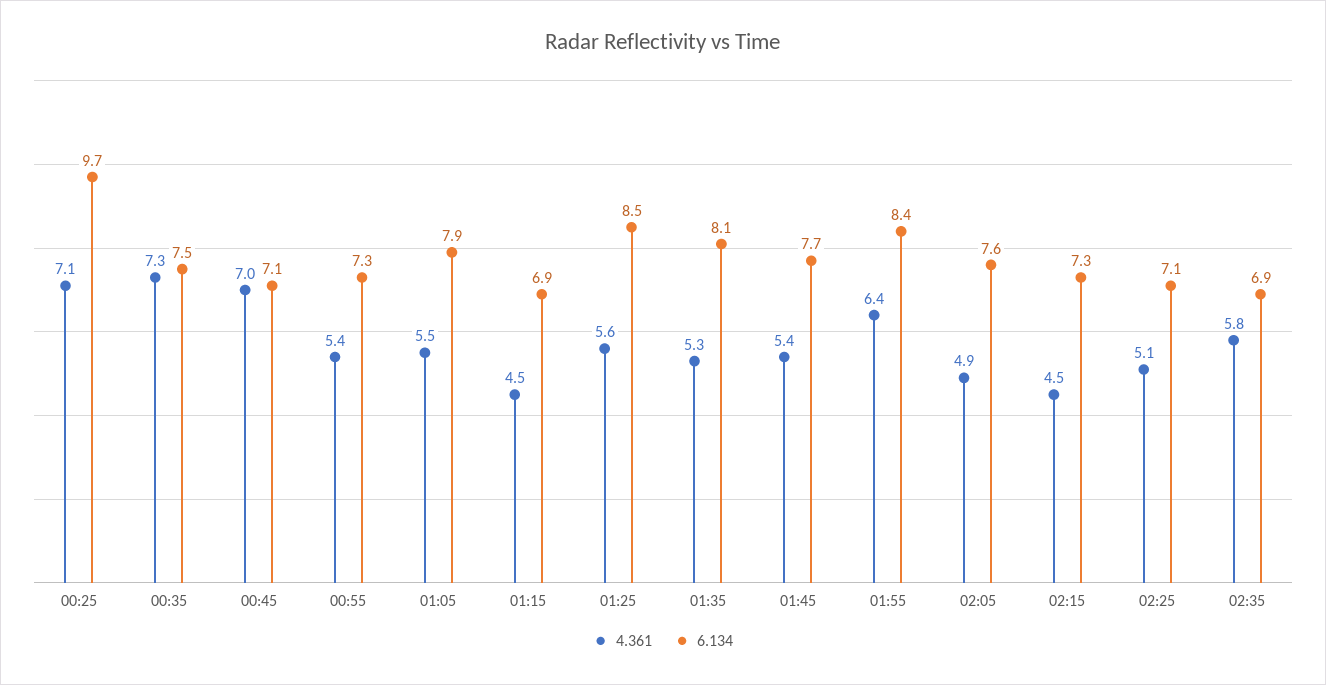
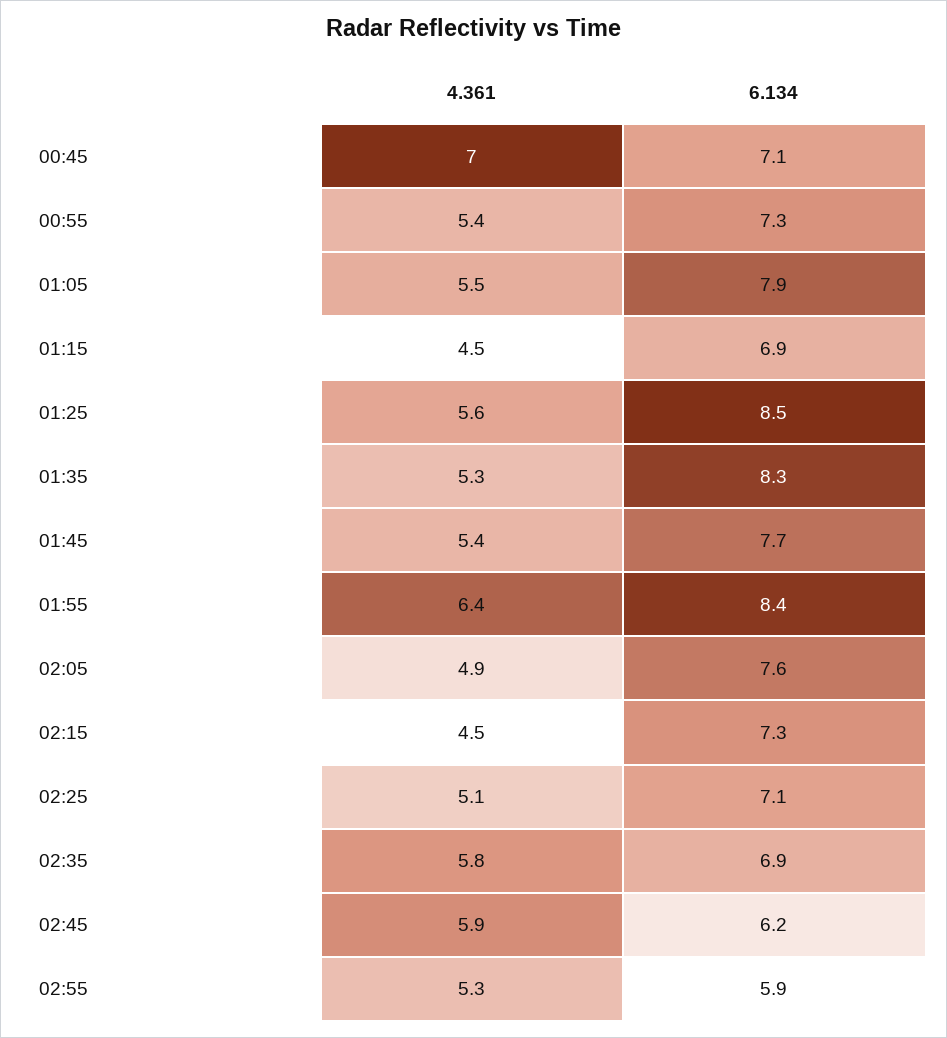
4.361, 00:25: 7.1 -> none
6.134, 00:25: 9.7 -> none
4.361, 00:35: 7.3 -> none
6.134, 00:35: 7.5 -> none
6.134, 01:35: 8.1 -> 8.3
4.361, 02:45: none -> 5.9
6.134, 02:45: none -> 6.2
4.361, 02:55: none -> 5.3
6.134, 02:55: none -> 5.9

